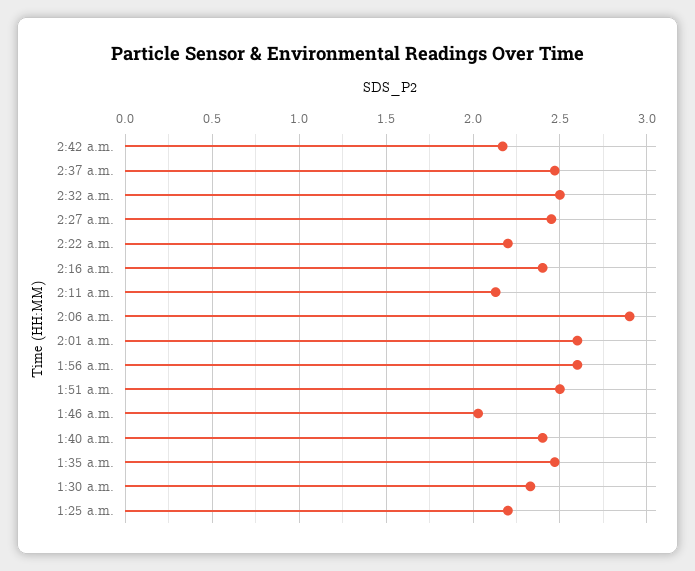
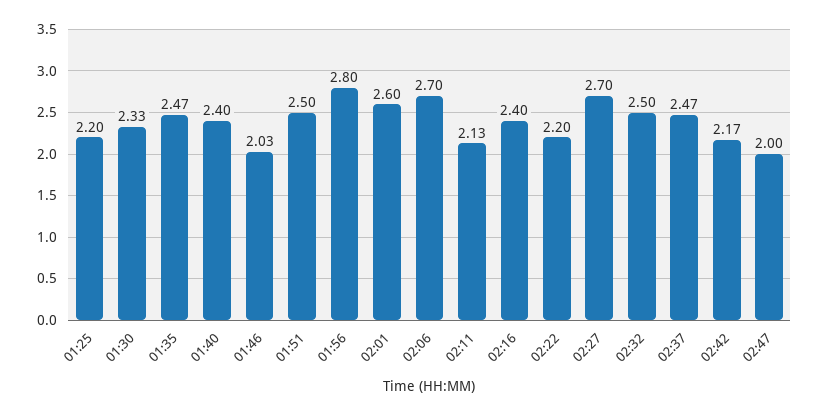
2:27 a.m.: 2.45 -> 2.7
2:06 a.m.: 2.9 -> 2.7
1:56 a.m.: 2.6 -> 2.8
02:47: none -> 2

